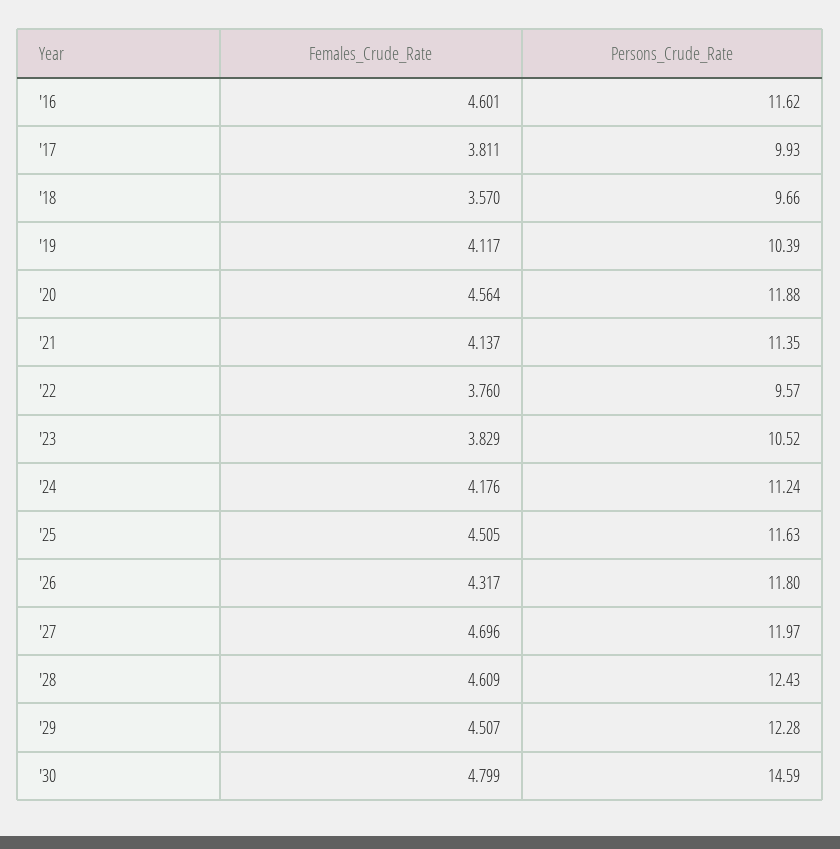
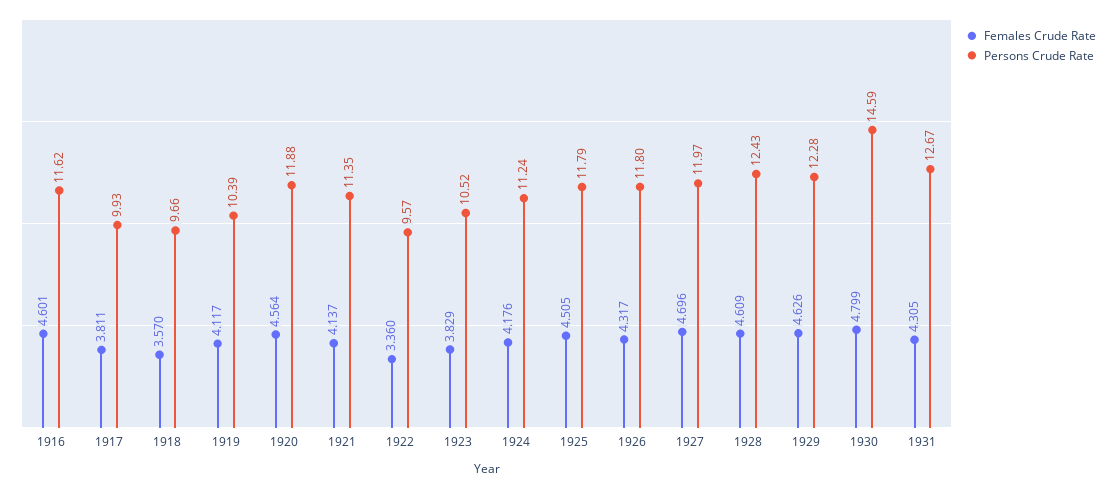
Females_Crude_Rate, '22: 3.76 -> 3.36
Persons_Crude_Rate, '25: 11.63 -> 11.79
Females_Crude_Rate, '29: 4.507 -> 4.626
Females_Crude_Rate, 1931: none -> 4.305
Persons_Crude_Rate, 1931: none -> 12.67

